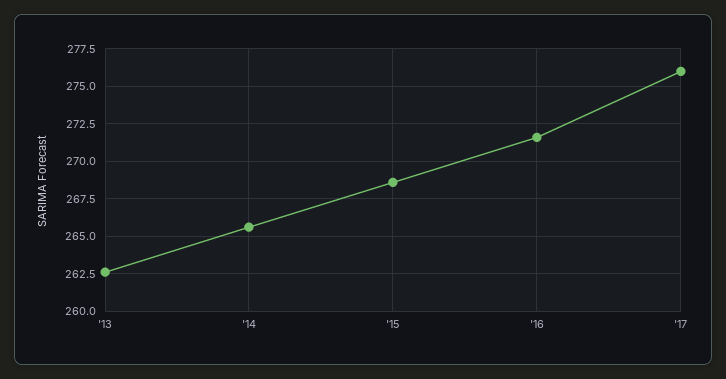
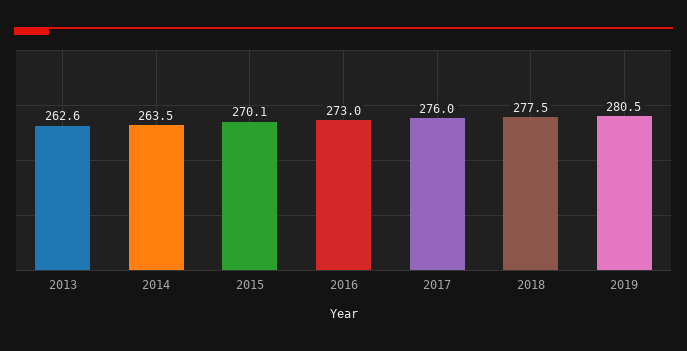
'14: 265.5 -> 263.5
'15: 268.5 -> 270.1
'16: 271.5 -> 273
2018: none -> 277.5
2019: none -> 280.5

